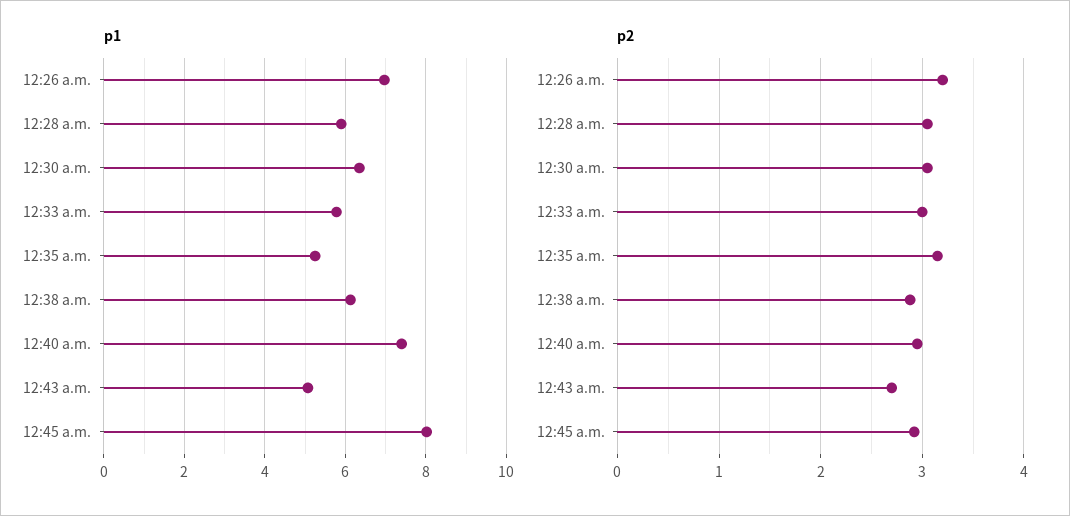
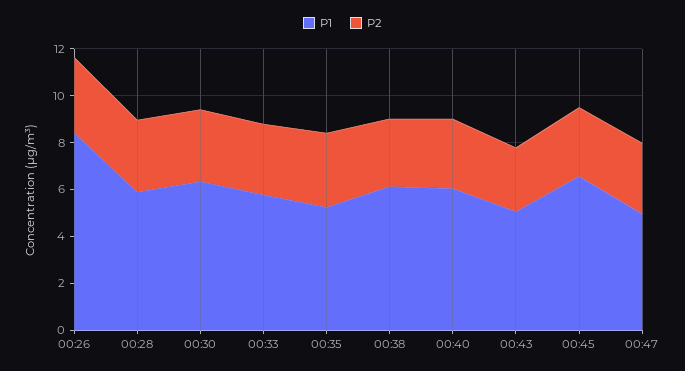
p1, 12:26 a.m.: 7 -> 8.5
p1, 12:40 a.m.: 7.4 -> 6
p1, 12:45 a.m.: 8 -> 6.5
p1, 00:47: none -> 5
p2, 00:47: none -> 3

